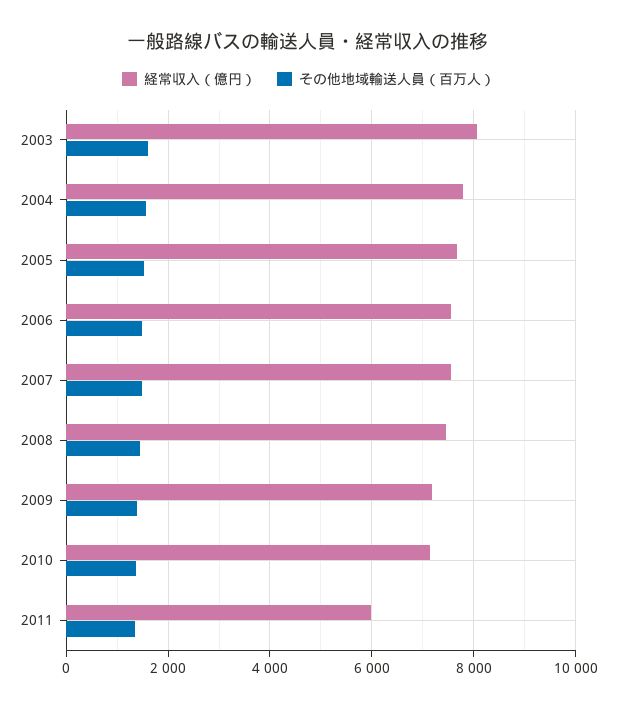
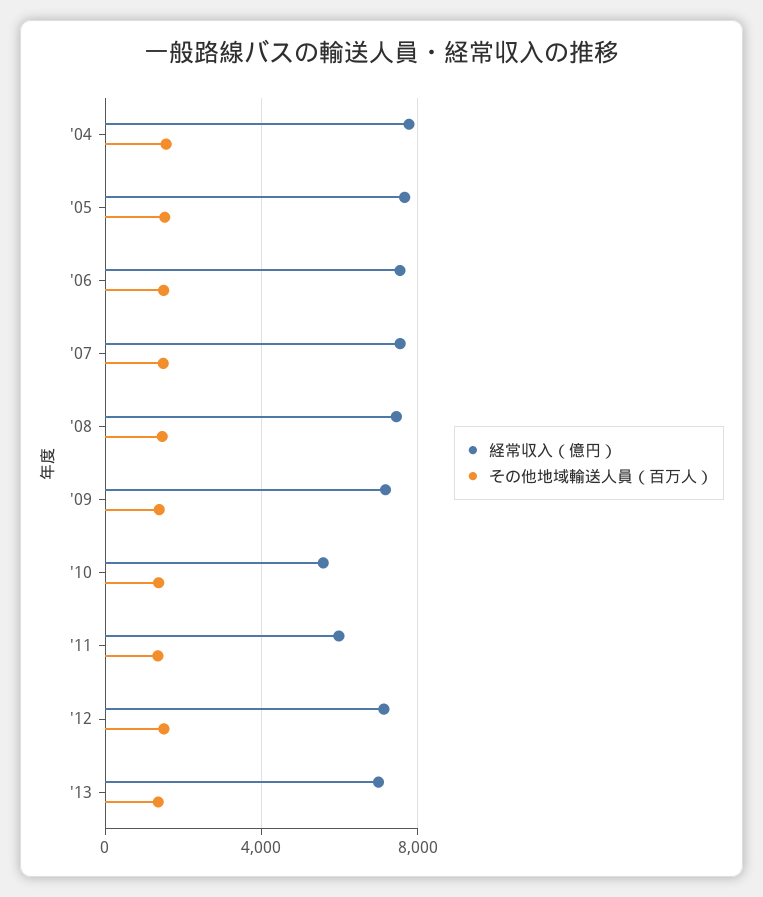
経常収入（億円）, 2003: 8000 -> none
その他地域輸送人員（百万人）, 2003: 1600 -> none
経常収入（億円）, 2010: 7200 -> 5500
経常収入（億円）, '12: none -> 7000
その他地域輸送人員（百万人）, '12: none -> 1500
経常収入（億円）, '13: none -> 7000
その他地域輸送人員（百万人）, '13: none -> 1500

